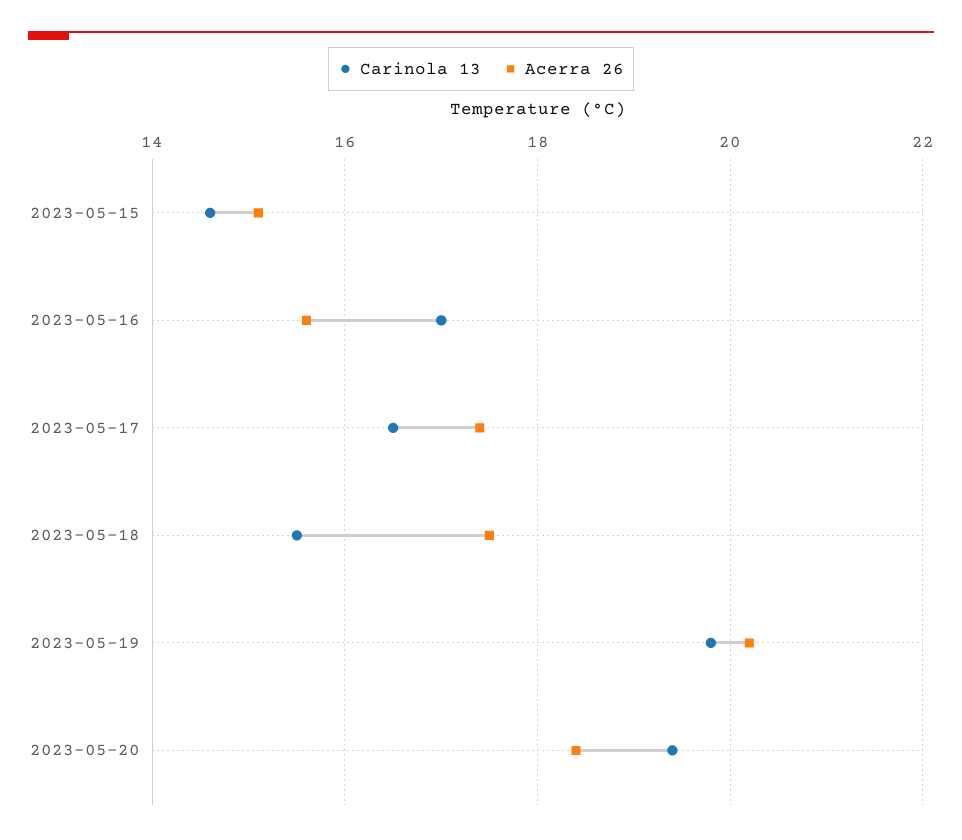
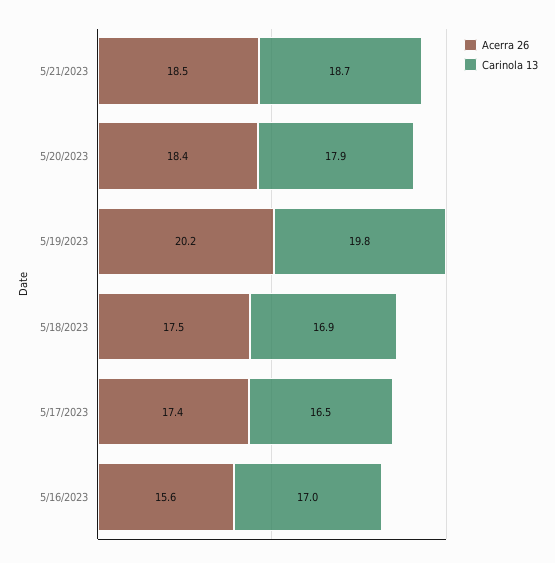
Carinola 13, 2023-05-15: 14.5 -> none
Acerra 26, 2023-05-15: 15 -> none
Carinola 13, 2023-05-18: 15.5 -> 16.9
Carinola 13, 2023-05-20: 19.5 -> 17.9
Acerra 26, 5/21/2023: none -> 18.5
Carinola 13, 5/21/2023: none -> 18.7

